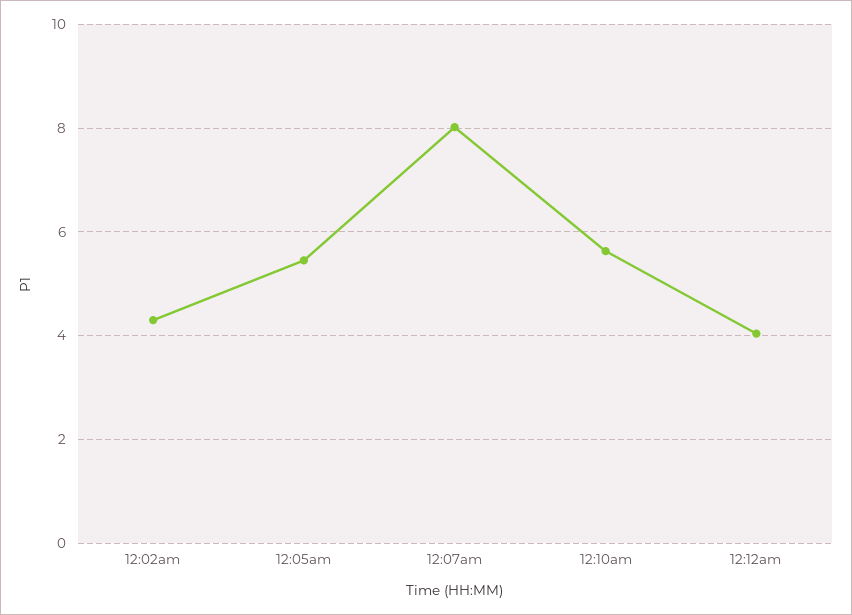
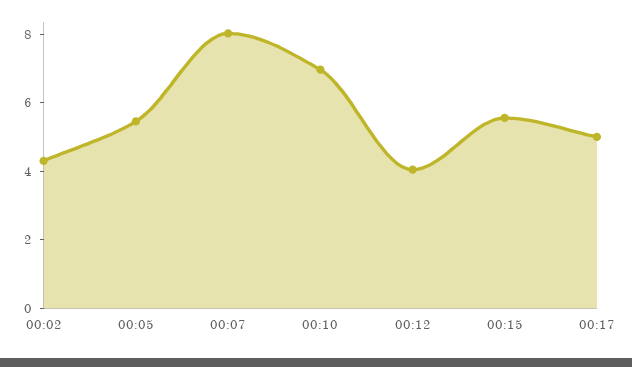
12:10am: 5.6 -> 7
00:15: none -> 5.5
00:17: none -> 5

